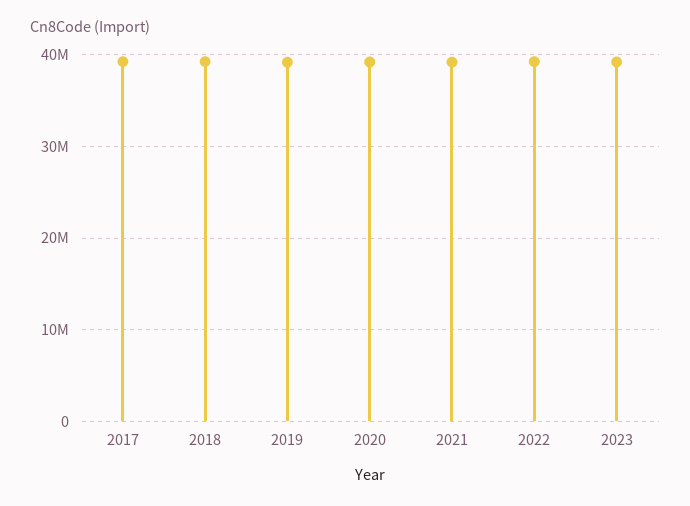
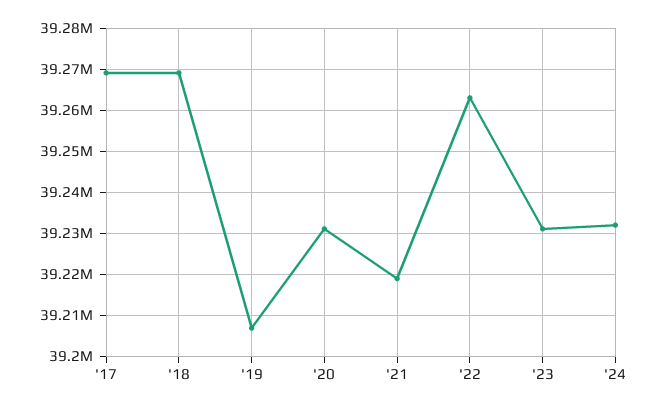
'24: none -> 39232000

